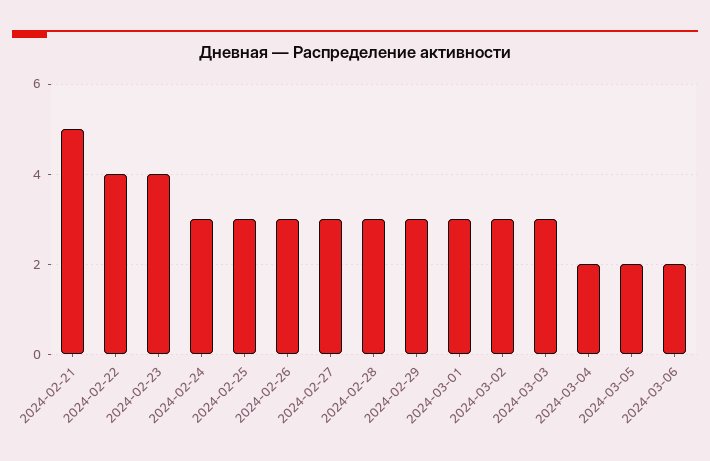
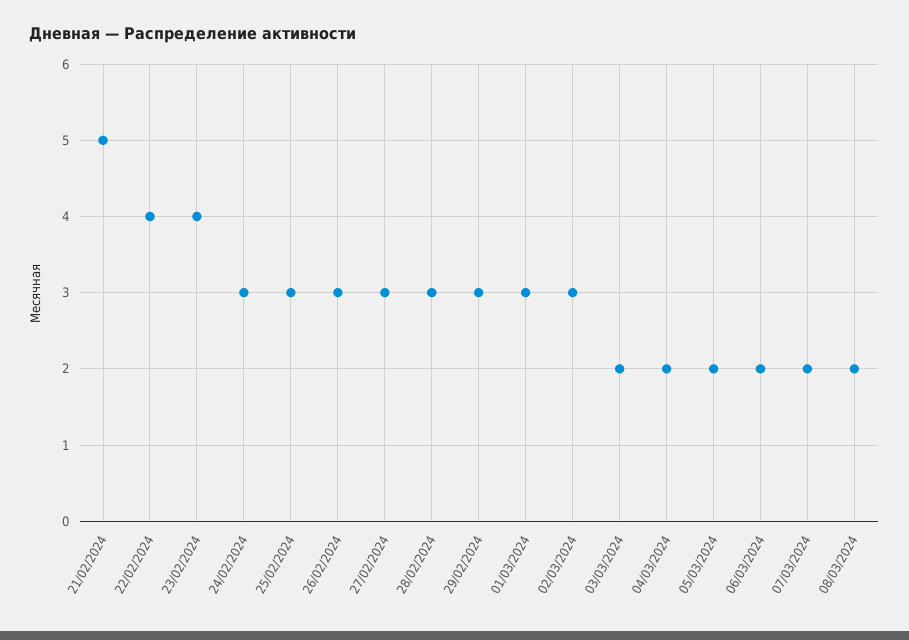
2024-03-03: 3 -> 2
07/03/2024: none -> 2
08/03/2024: none -> 2

